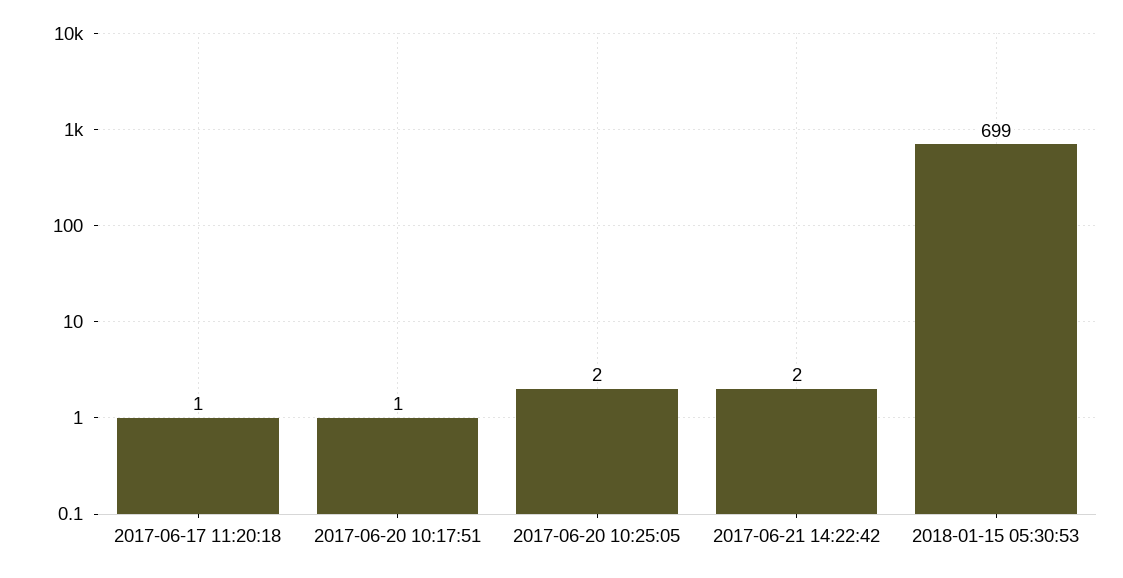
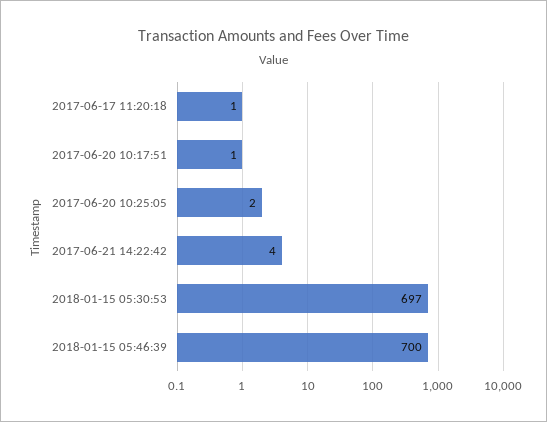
2017-06-21 14:22:42: 2 -> 4
2018-01-15 05:30:53: 699 -> 697
2018-01-15 05:46:39: none -> 700

